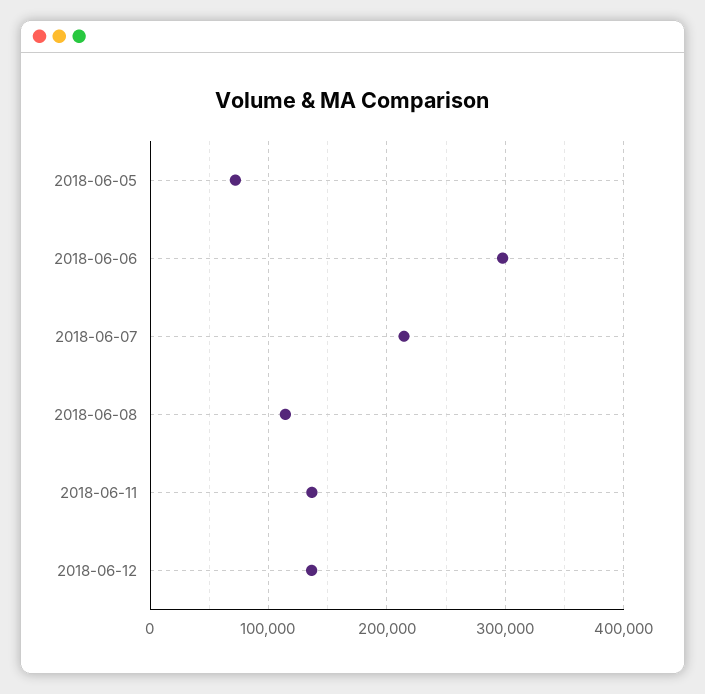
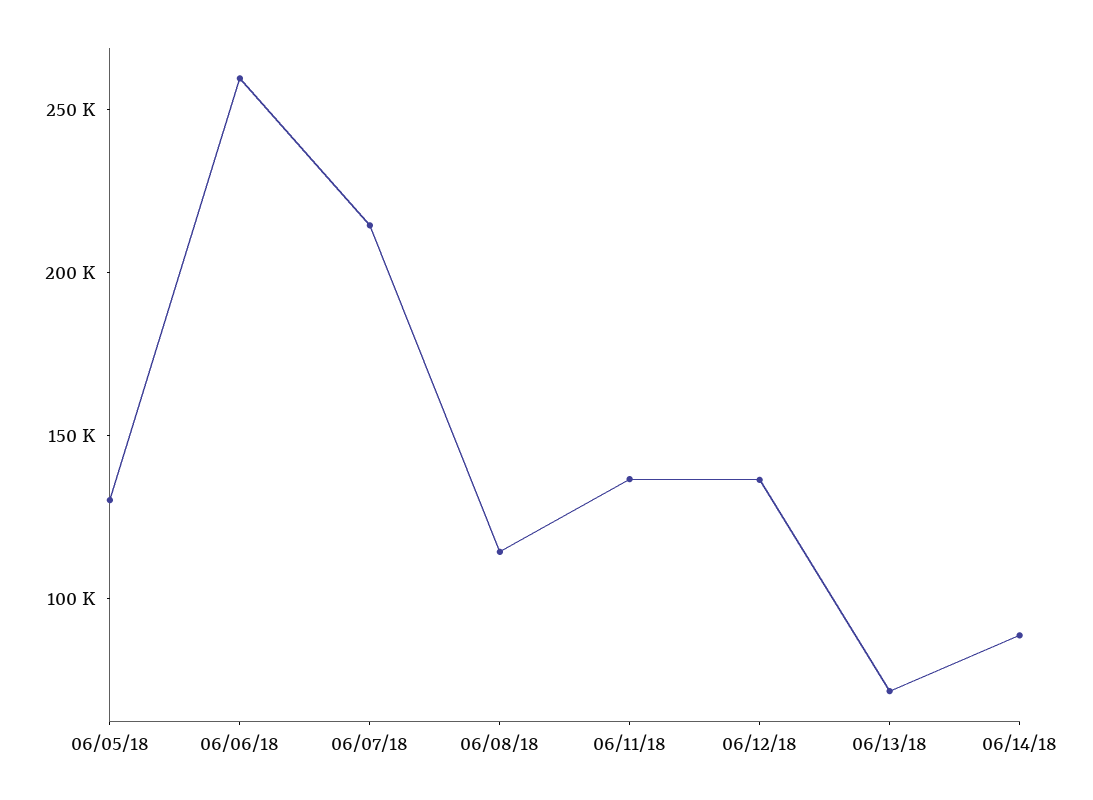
2018-06-05: 70000 -> 130000
2018-06-06: 300000 -> 260000
06/13/18: none -> 70000
06/14/18: none -> 90000

